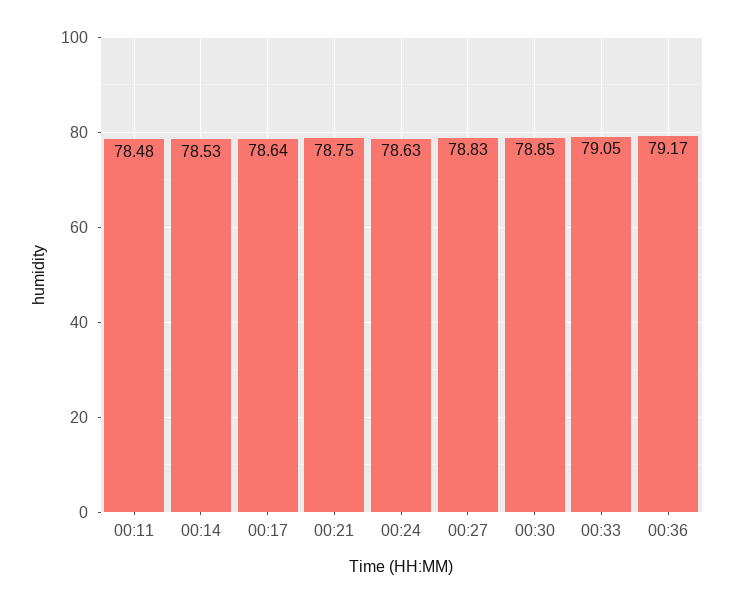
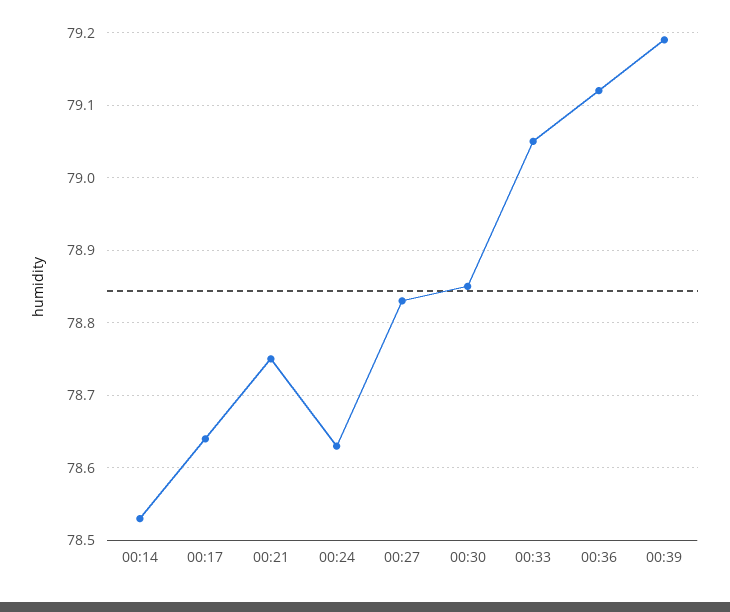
00:11: 78.48 -> none
00:36: 79.17 -> 79.12
00:39: none -> 79.19

